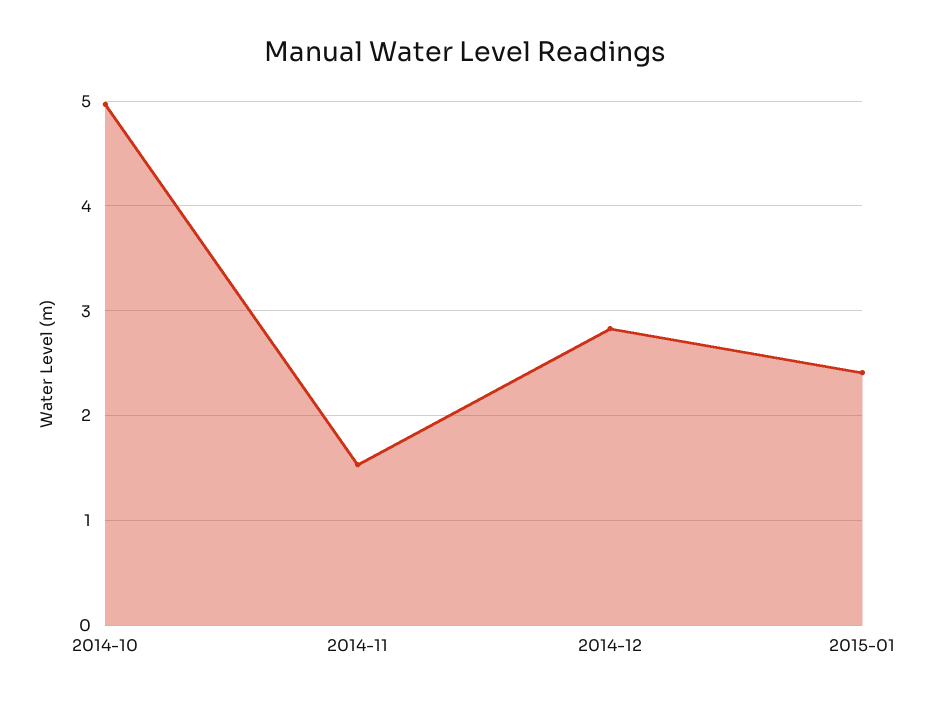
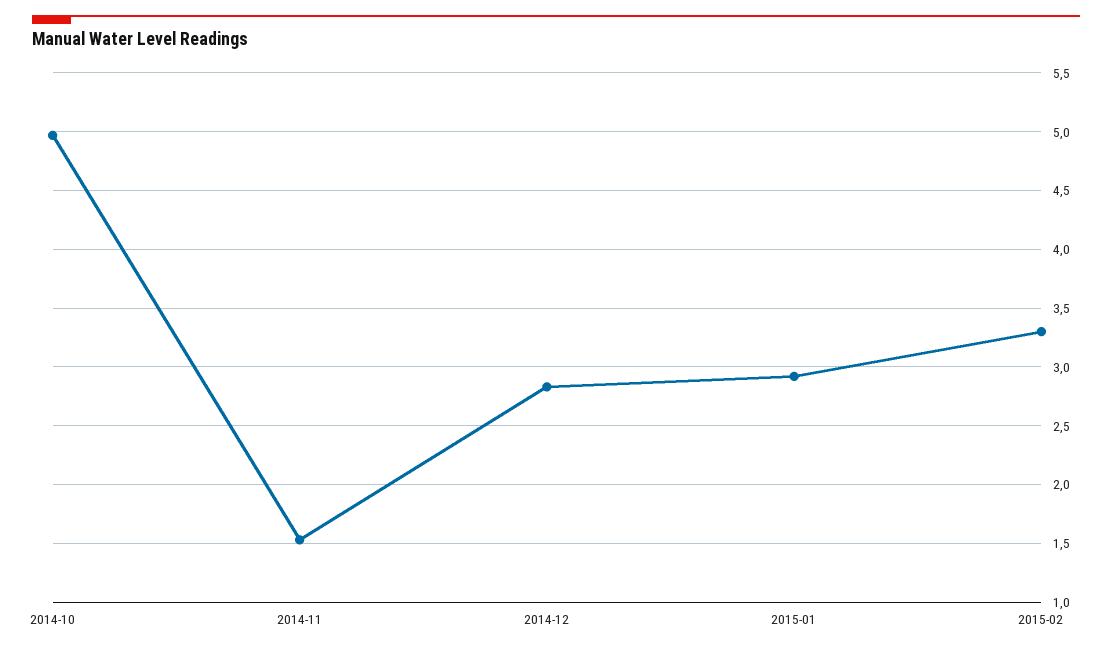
2015-01: 2.4 -> 2.9
2015-02: none -> 3.3

